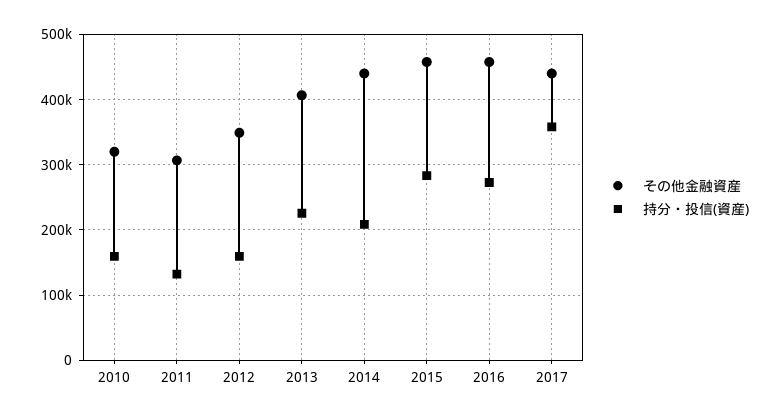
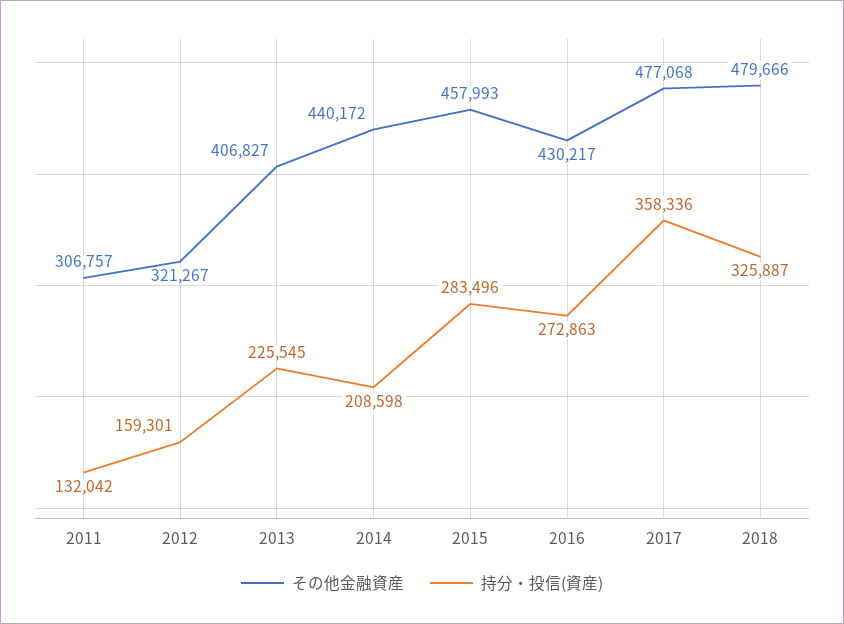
その他金融資産, 2010: 320000 -> none
持分・投信(資産), 2010: 160000 -> none
その他金融資産, 2012: 350000 -> 321267
その他金融資産, 2016: 460000 -> 430217
その他金融資産, 2017: 440000 -> 477068
その他金融資産, 2018: none -> 479666
持分・投信(資産), 2018: none -> 325887

